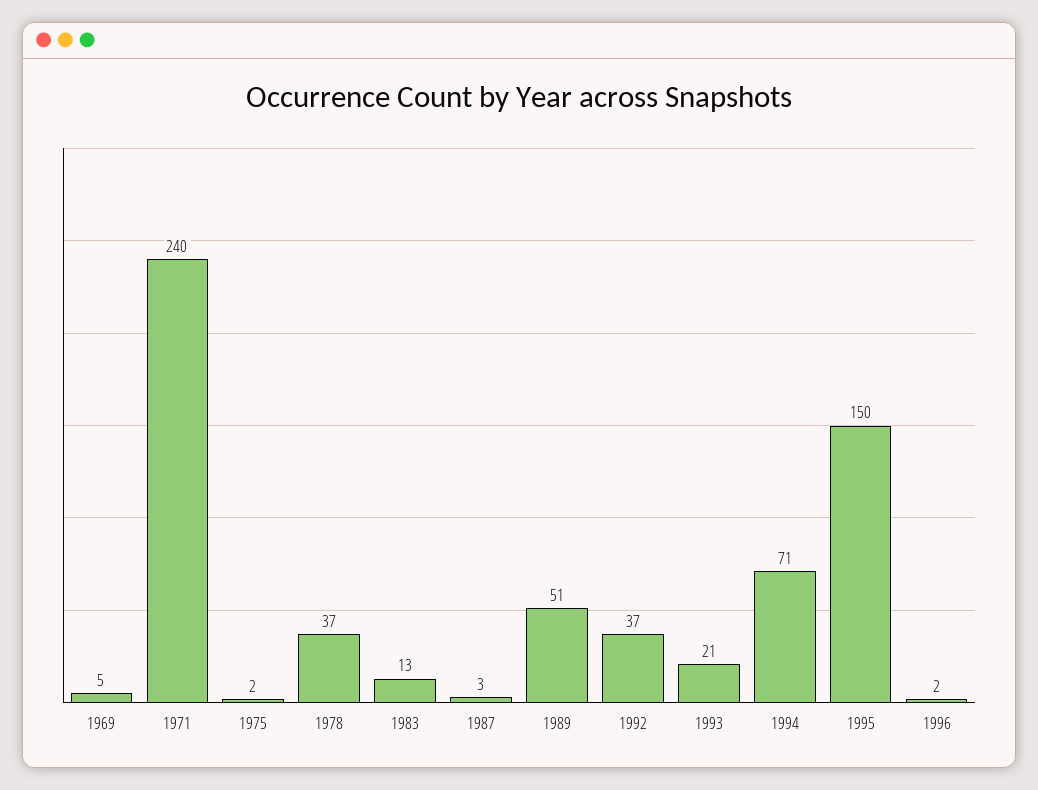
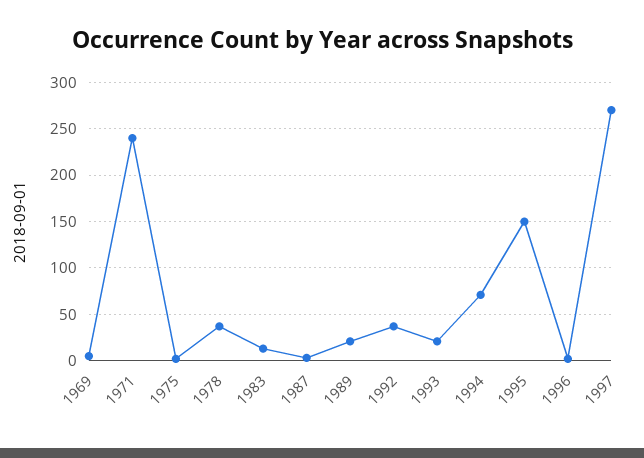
1989: 51 -> 20
1997: none -> 270

